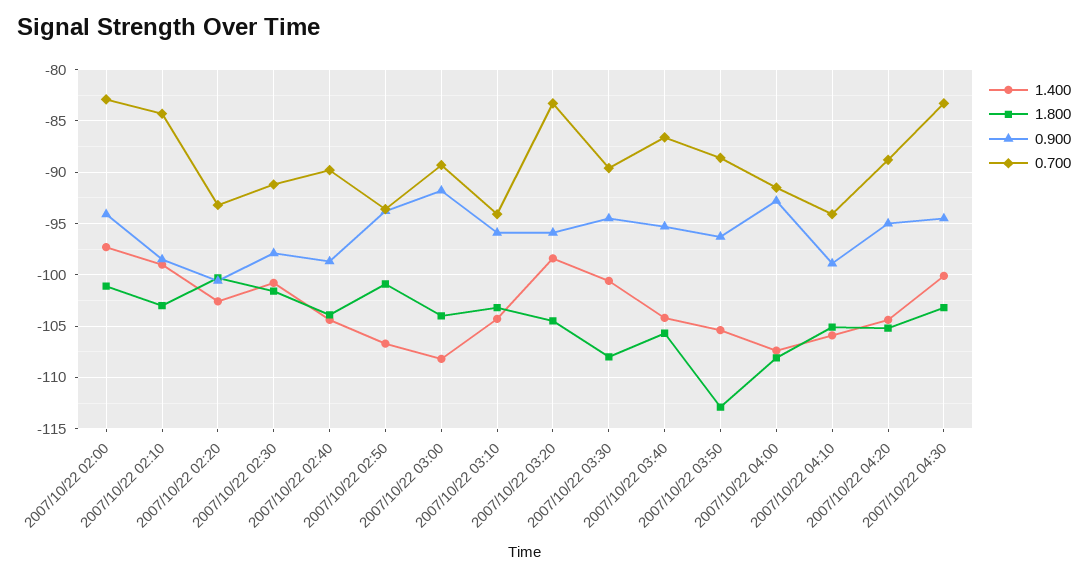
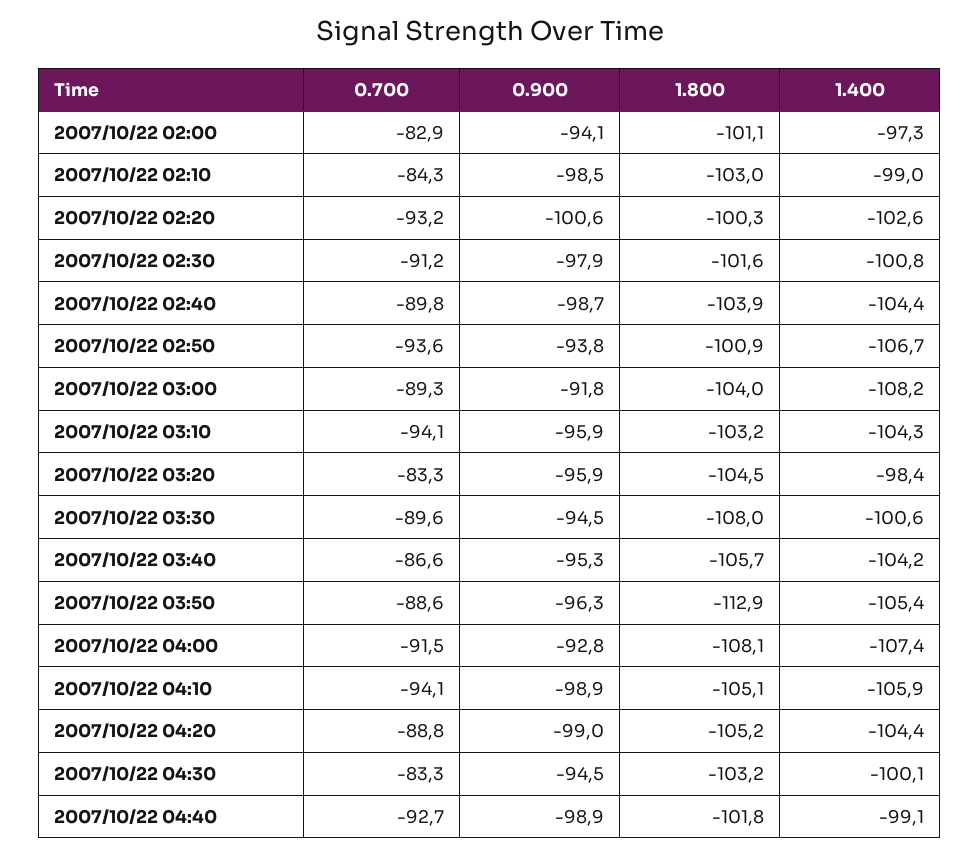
0.900, 2007/10/22 04:20: -95 -> -99
0.700, 2007/10/22 04:40: none -> -92.7
0.900, 2007/10/22 04:40: none -> -98.9
1.800, 2007/10/22 04:40: none -> -101.8
1.400, 2007/10/22 04:40: none -> -99.1

